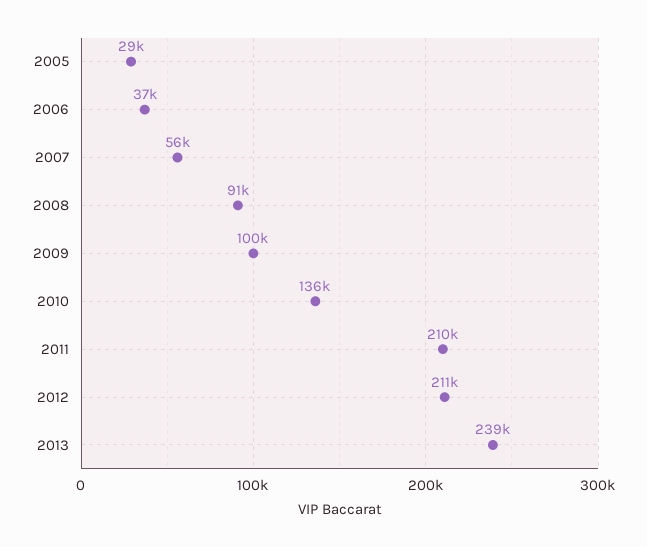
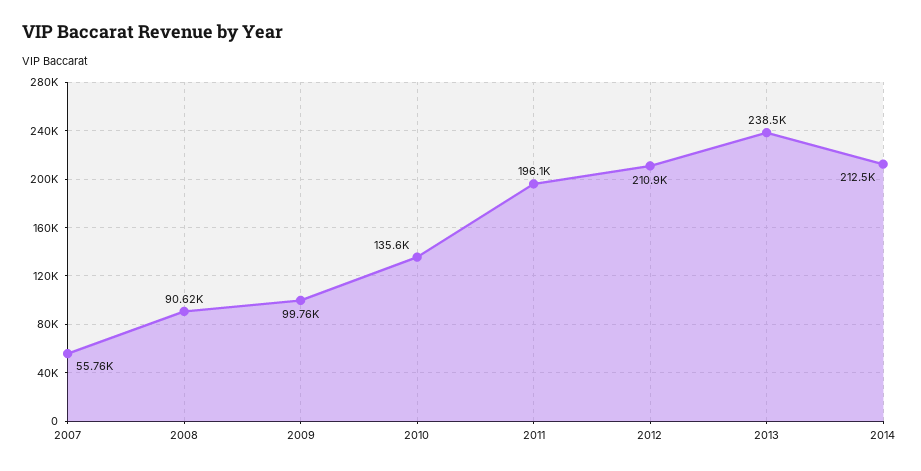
2005: 29000 -> none
2006: 37000 -> none
2011: 210000 -> 196100
2014: none -> 212500

